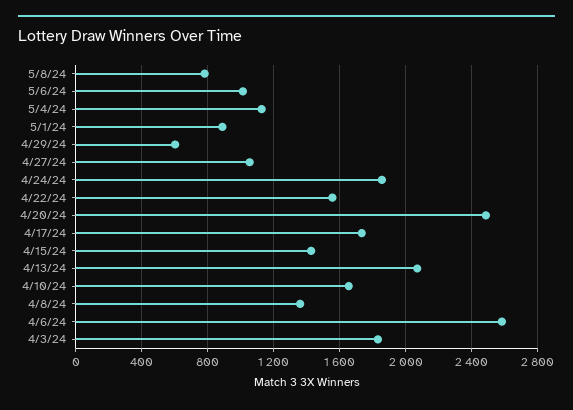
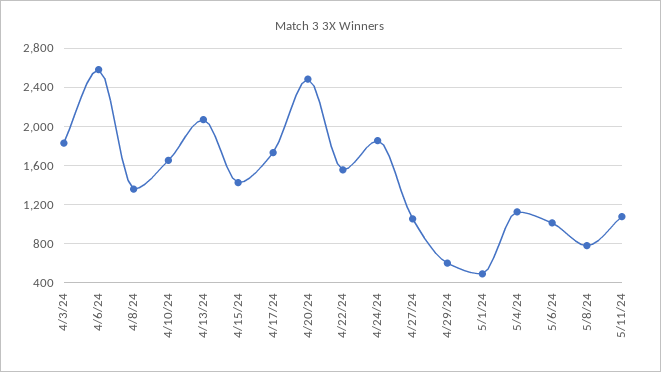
5/1/24: 900 -> 500
5/11/24: none -> 1100

